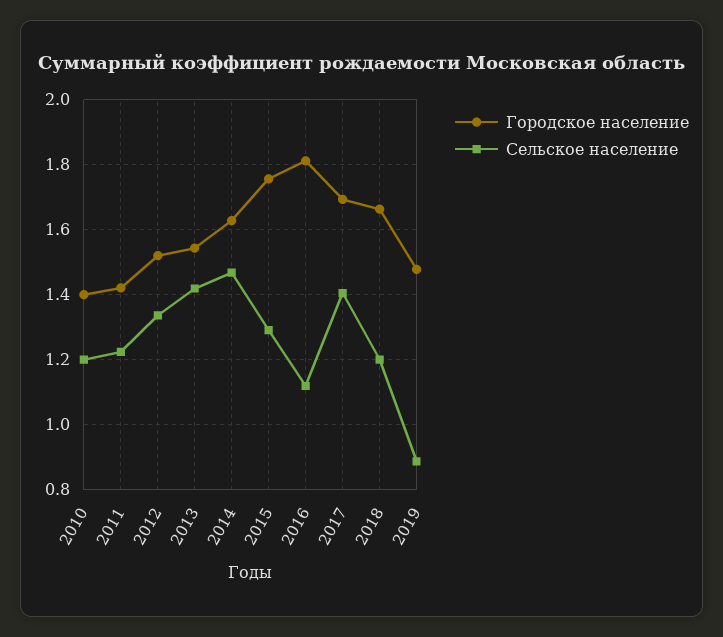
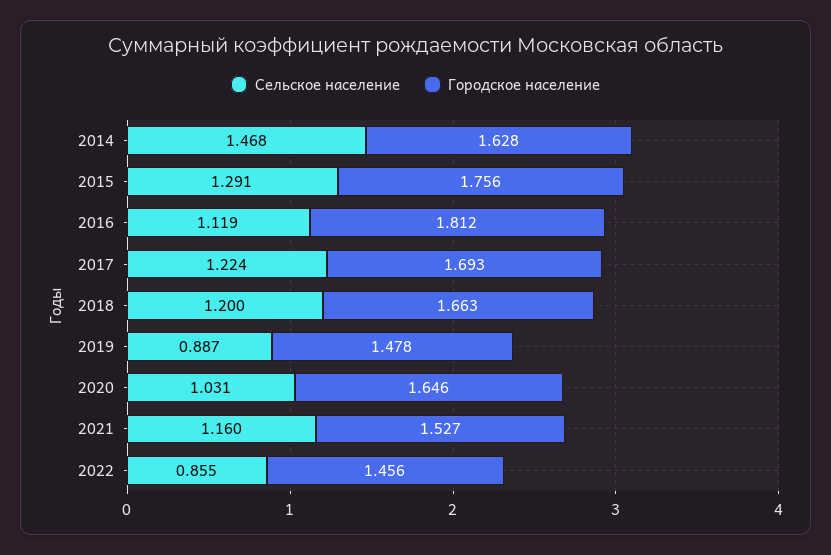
Городское население, 2010: 1.4 -> none
Сельское население, 2010: 1.2 -> none
Городское население, 2011: 1.42 -> none
Сельское население, 2011: 1.22 -> none
Городское население, 2012: 1.52 -> none
Сельское население, 2012: 1.34 -> none
Городское население, 2013: 1.54 -> none
Сельское население, 2013: 1.42 -> none
Сельское население, 2017: 1.4 -> 1.224
Сельское население, 2020: none -> 1.031
Городское население, 2020: none -> 1.646
Сельское население, 2021: none -> 1.16
Городское население, 2021: none -> 1.527
Сельское население, 2022: none -> 0.855
Городское население, 2022: none -> 1.456

